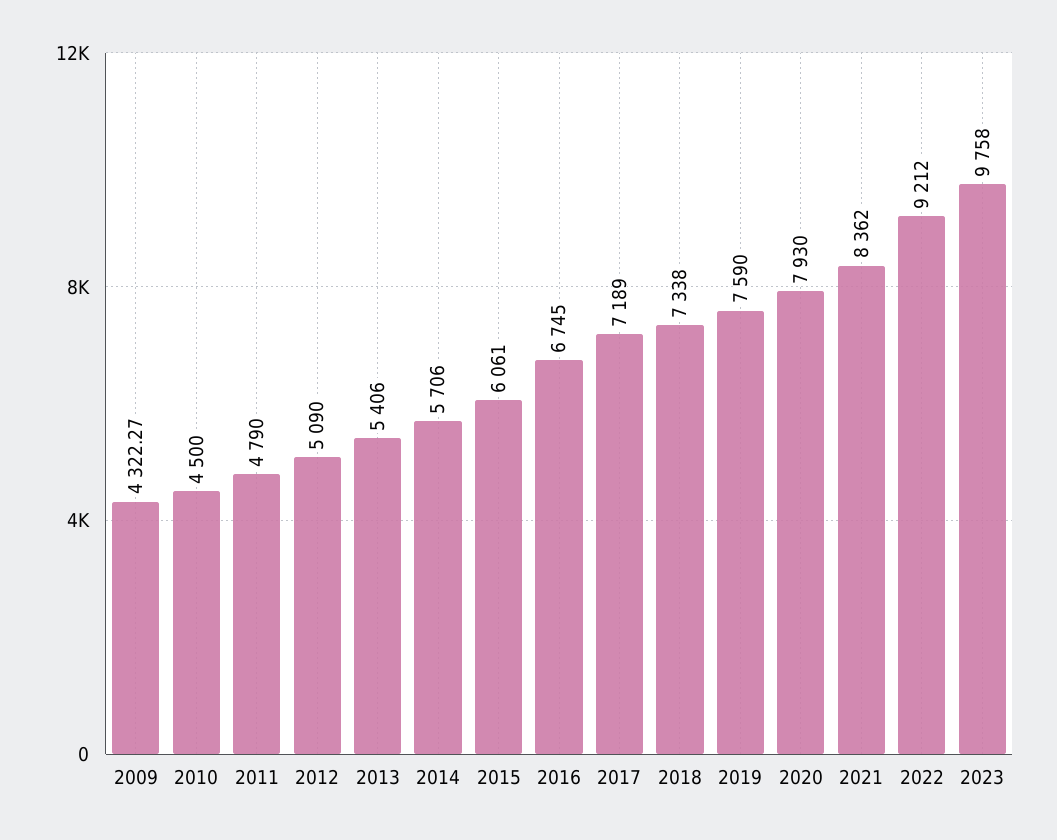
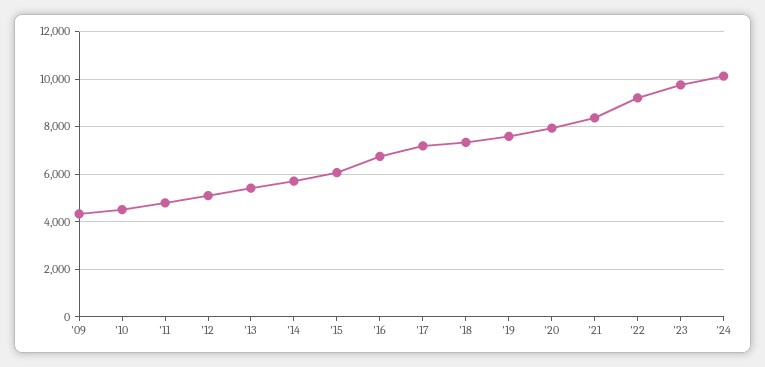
'24: none -> 10000

